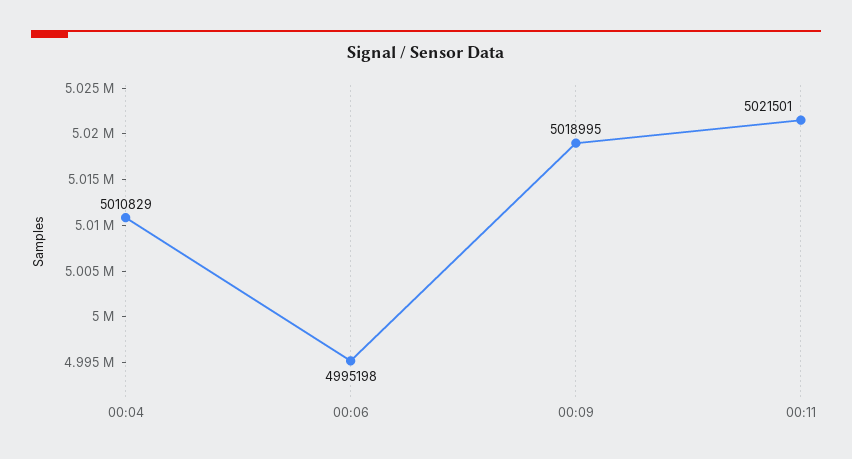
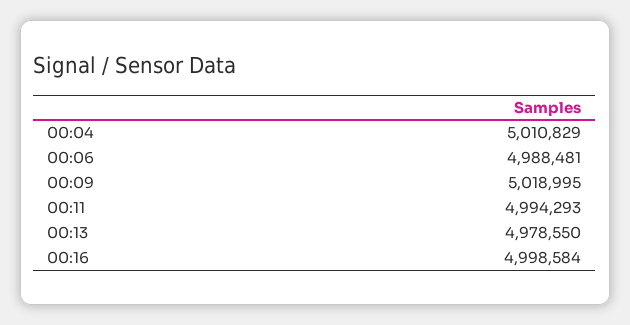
00:06: 4995198 -> 4988481
00:11: 5021501 -> 4994293
00:13: none -> 4978550
00:16: none -> 4998584

